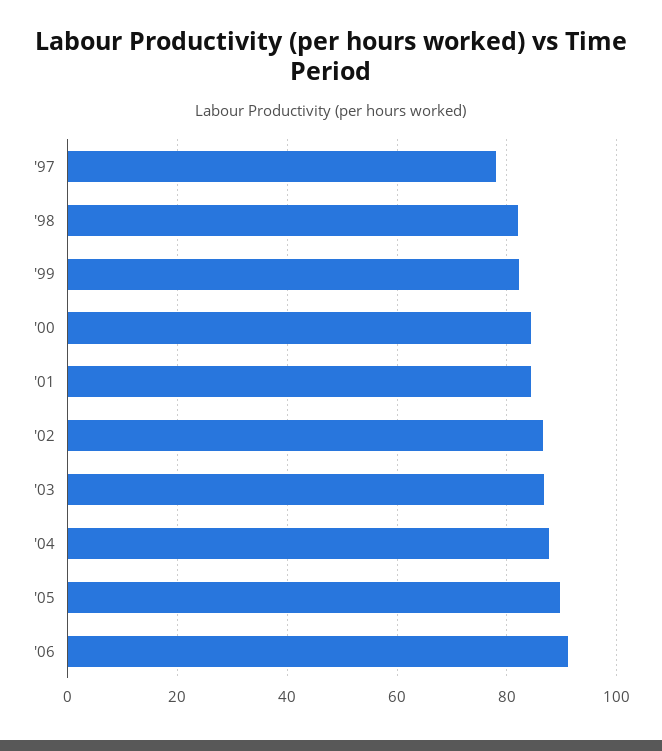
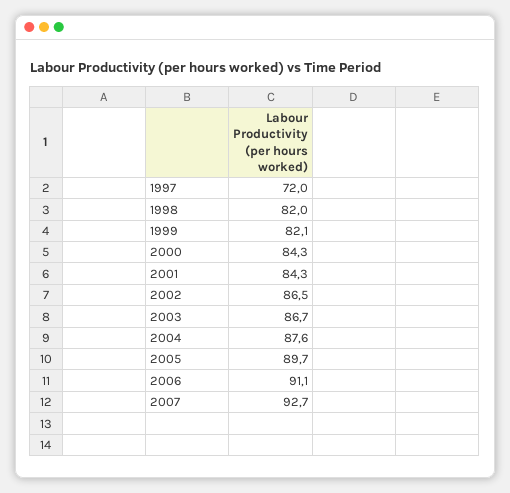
'97: 78 -> 72
2007: none -> 92.7

